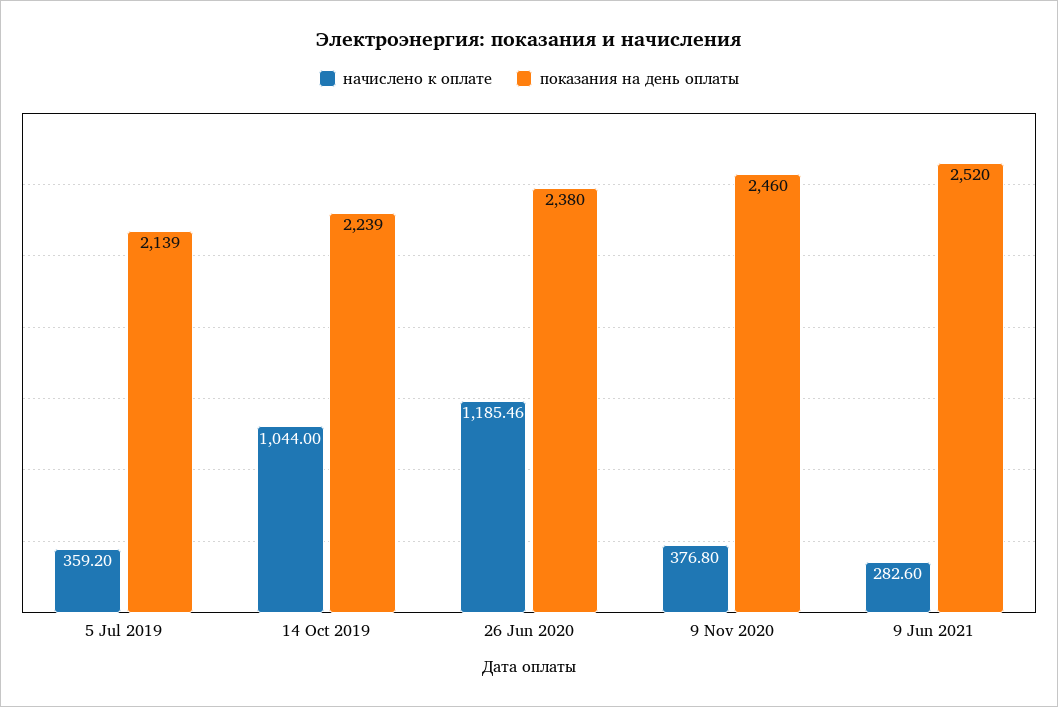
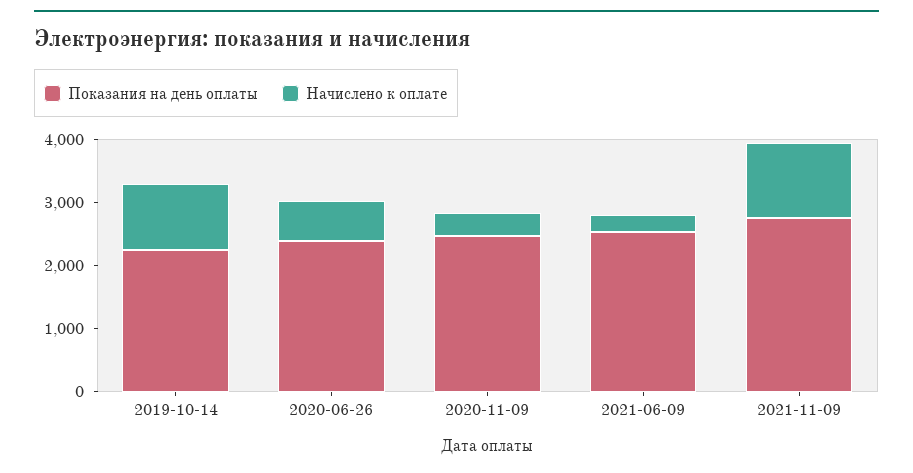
начислено к оплате, 5 Jul 2019: 359.2 -> none
показания на день оплаты, 5 Jul 2019: 2139 -> none
начислено к оплате, 26 Jun 2020: 1185.46 -> 600
показания на день оплаты, 2021-11-09: none -> 2800
начислено к оплате, 2021-11-09: none -> 1200

